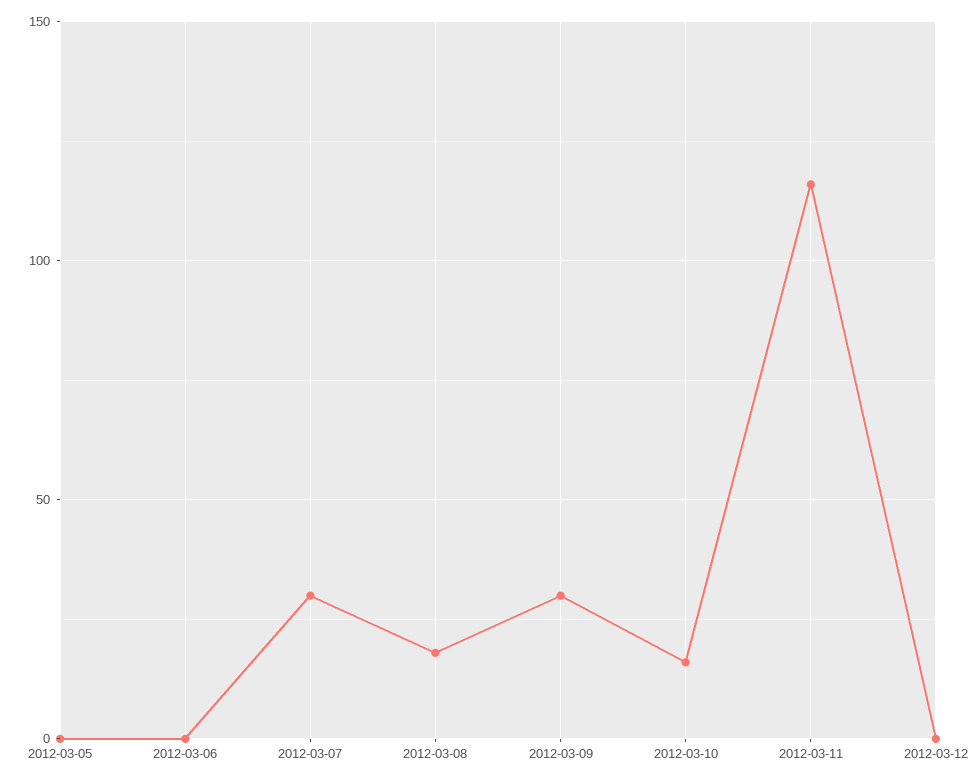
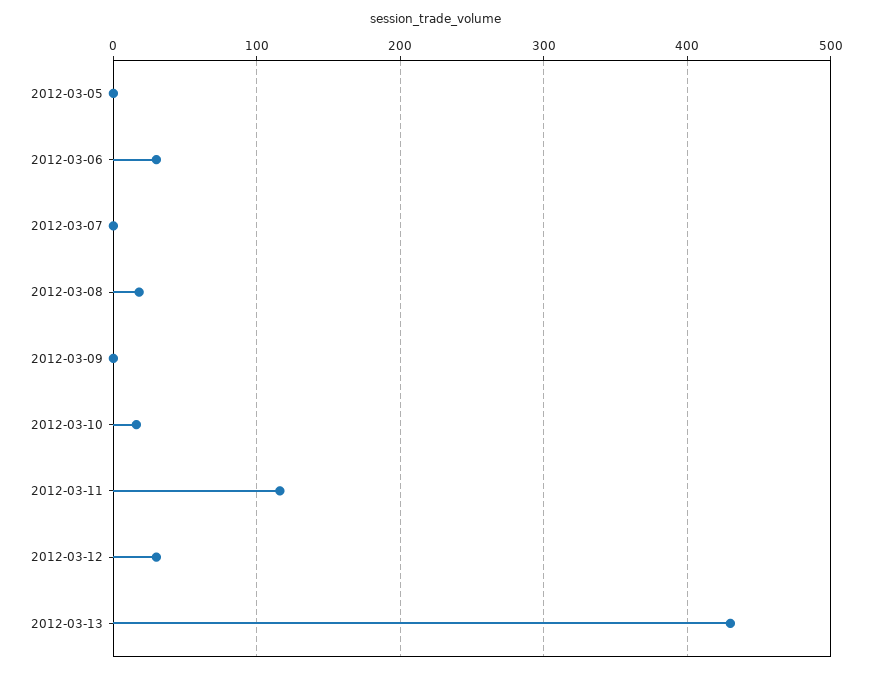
2012-03-06: 0 -> 30
2012-03-07: 30 -> 0
2012-03-09: 30 -> 0
2012-03-12: 0 -> 30
2012-03-13: none -> 430

